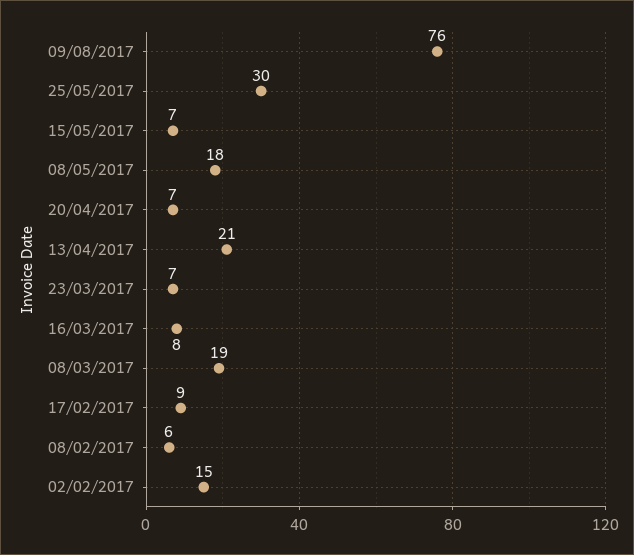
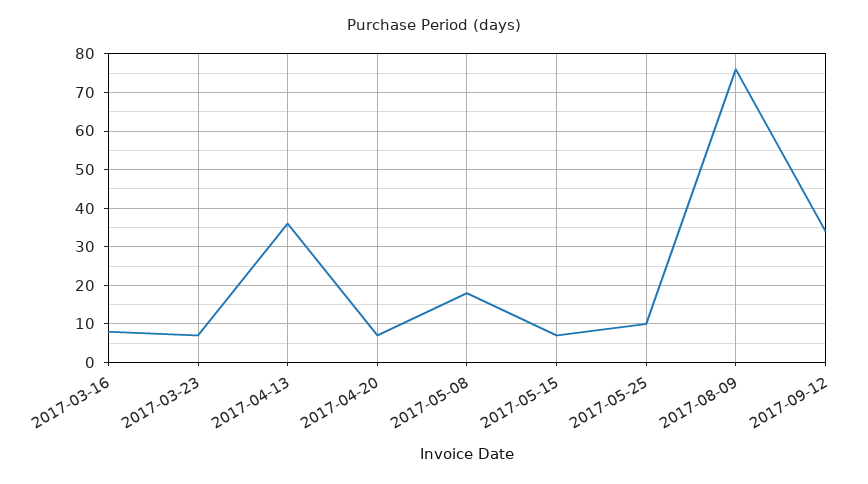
25/05/2017: 30 -> 10
13/04/2017: 21 -> 35
08/03/2017: 19 -> none
17/02/2017: 9 -> none
08/02/2017: 6 -> none
02/02/2017: 15 -> none
2017-09-12: none -> 35

